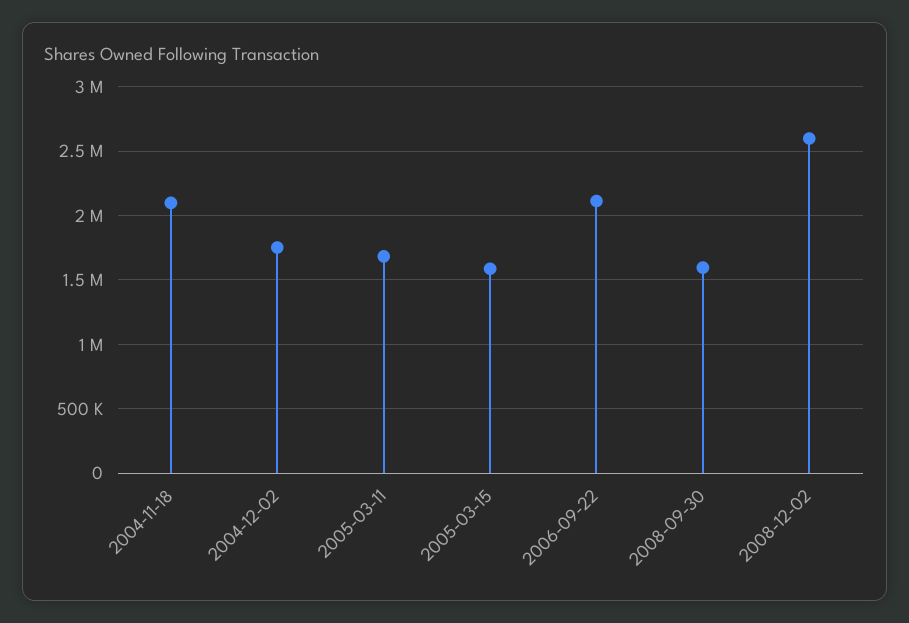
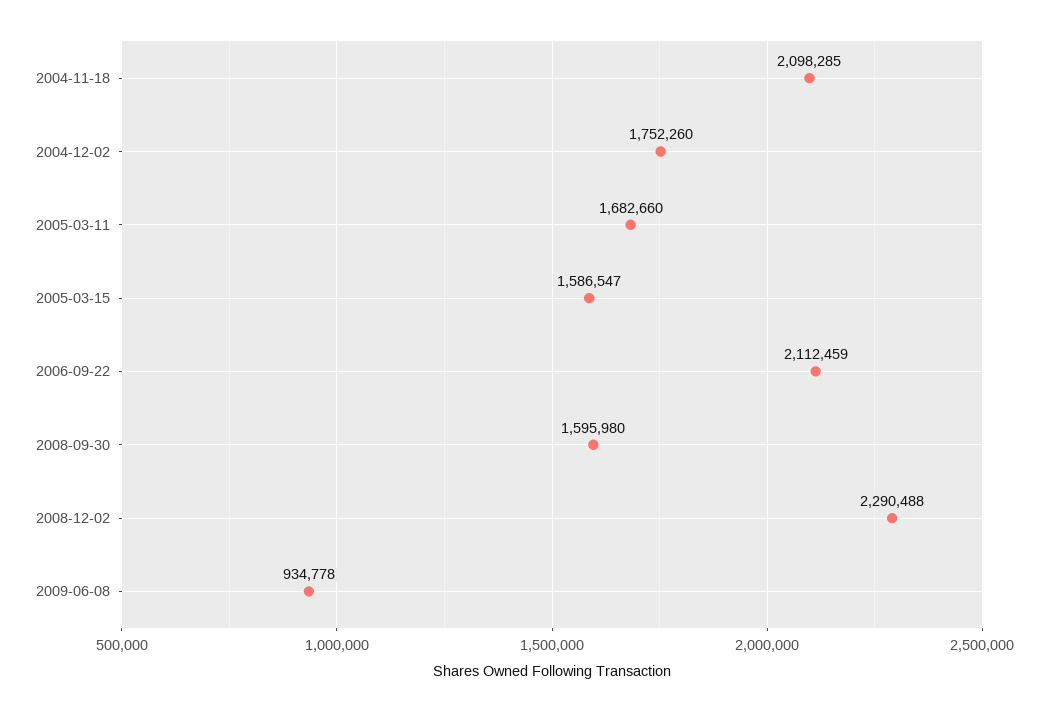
2008-12-02: 2600000 -> 2290488
2009-06-08: none -> 934778

